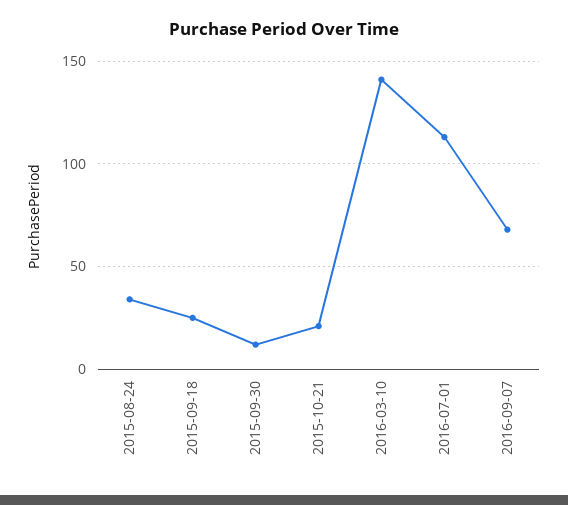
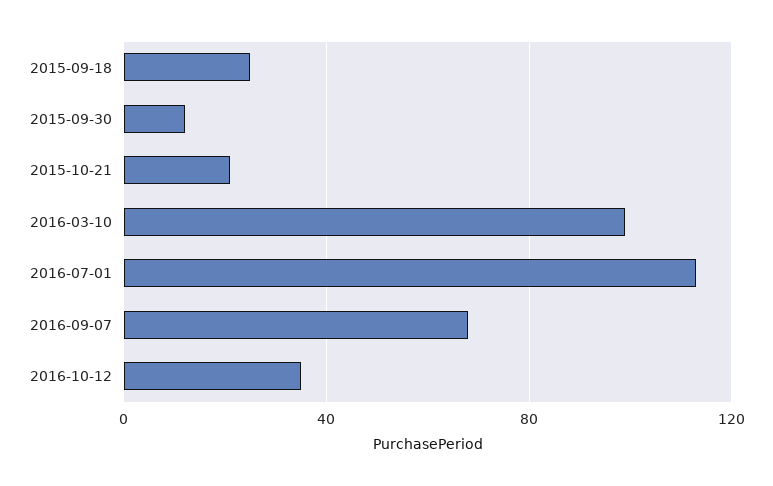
2015-08-24: 35 -> none
2016-03-10: 140 -> 100
2016-10-12: none -> 35

